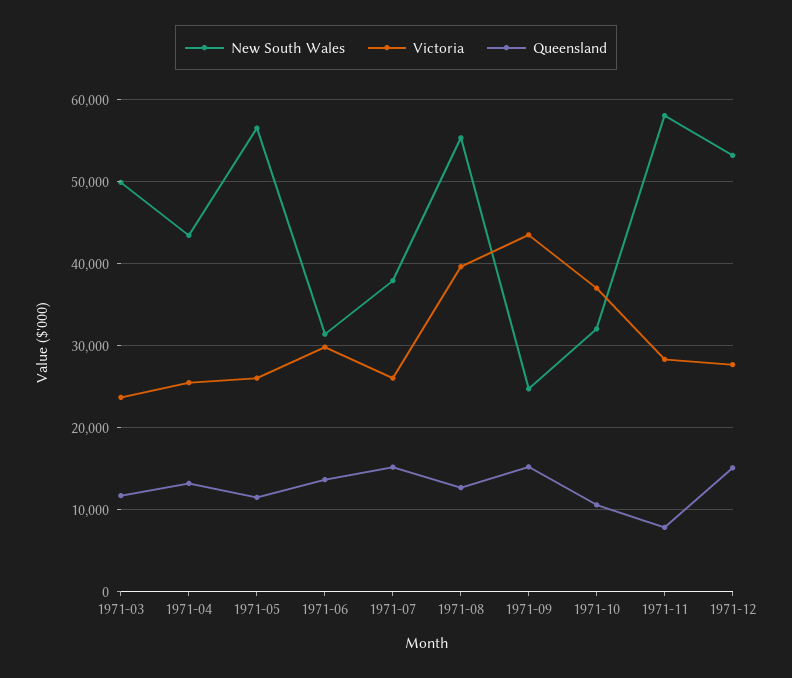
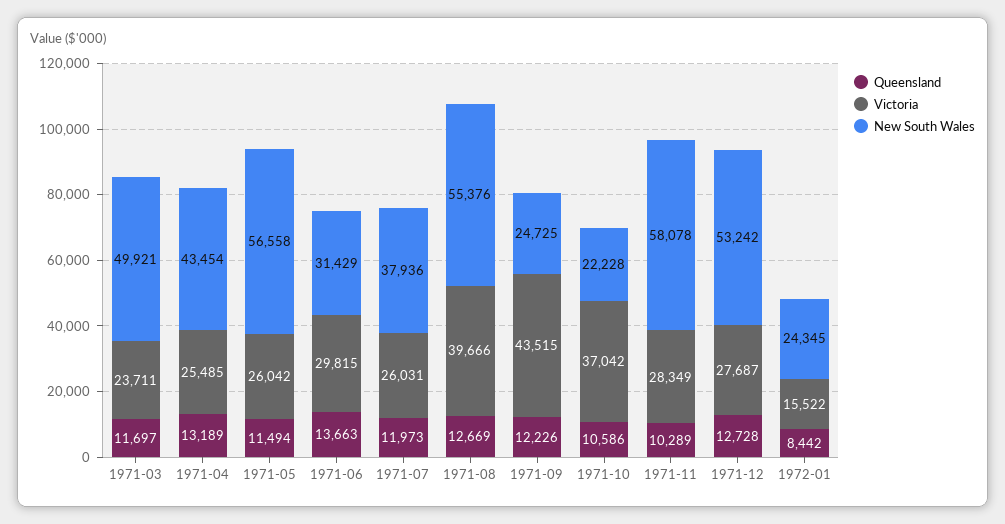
Queensland, 1971-07: 15000 -> 11973
Queensland, 1971-09: 15000 -> 12226
New South Wales, 1971-10: 32000 -> 22228
Queensland, 1971-11: 8000 -> 10289
Queensland, 1971-12: 15000 -> 12728
Queensland, 1972-01: none -> 8442
Victoria, 1972-01: none -> 15522
New South Wales, 1972-01: none -> 24345

